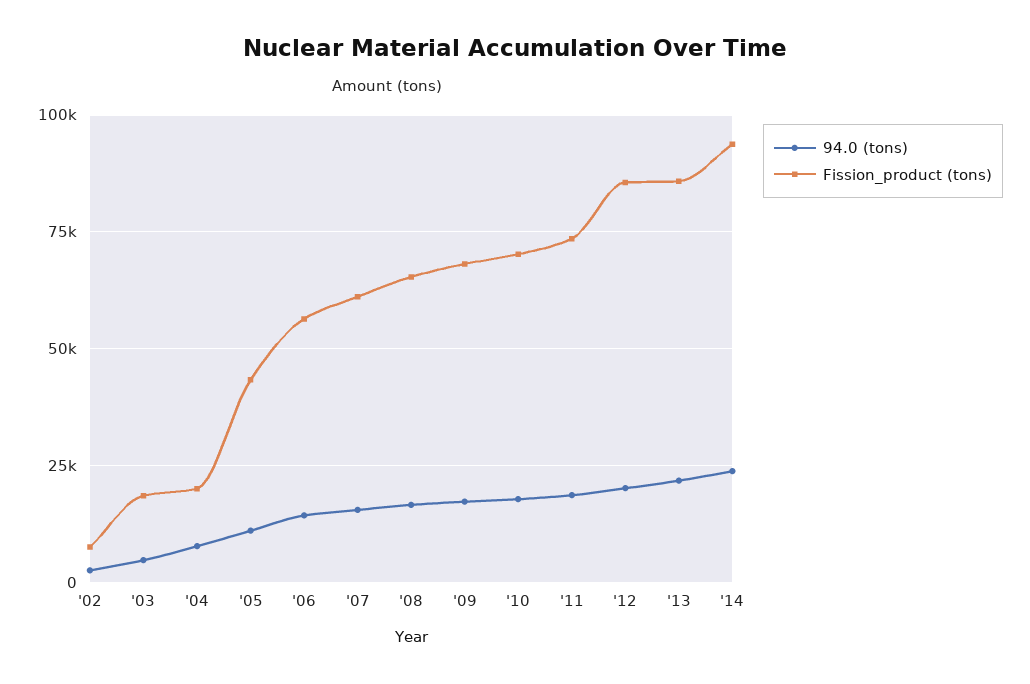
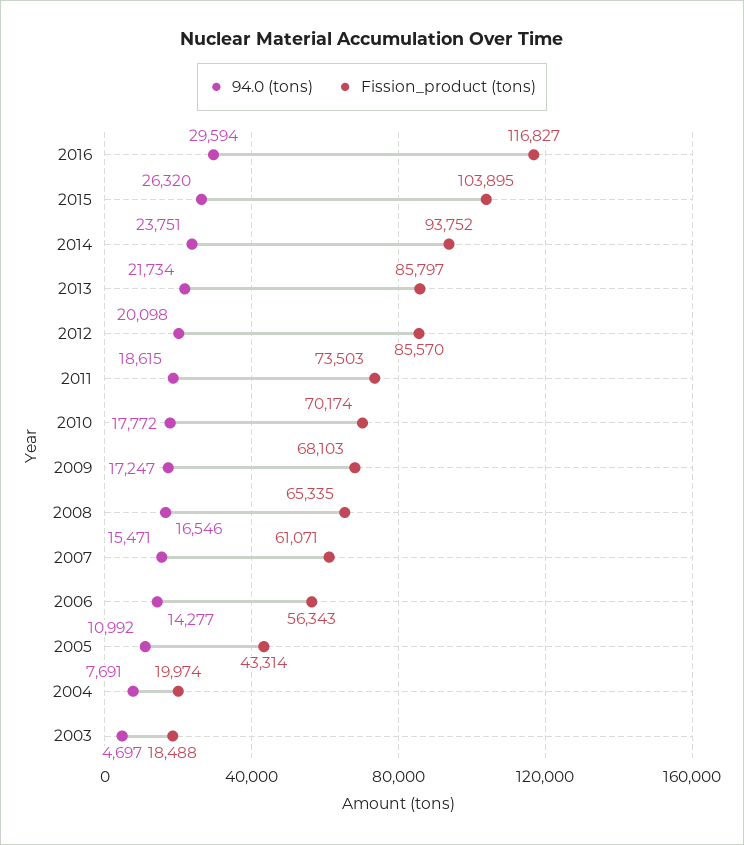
94.0 (tons), '02: 2500 -> none
Fission_product (tons), '02: 7500 -> none
94.0 (tons), 2016: none -> 29594
Fission_product (tons), 2016: none -> 116827
94.0 (tons), 2015: none -> 26320
Fission_product (tons), 2015: none -> 103895

